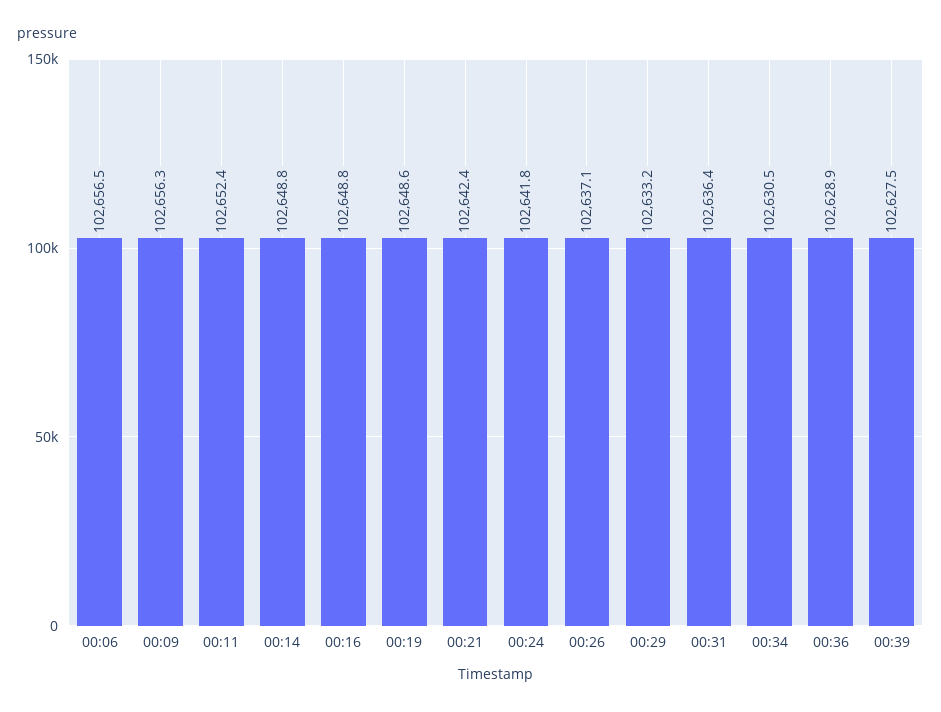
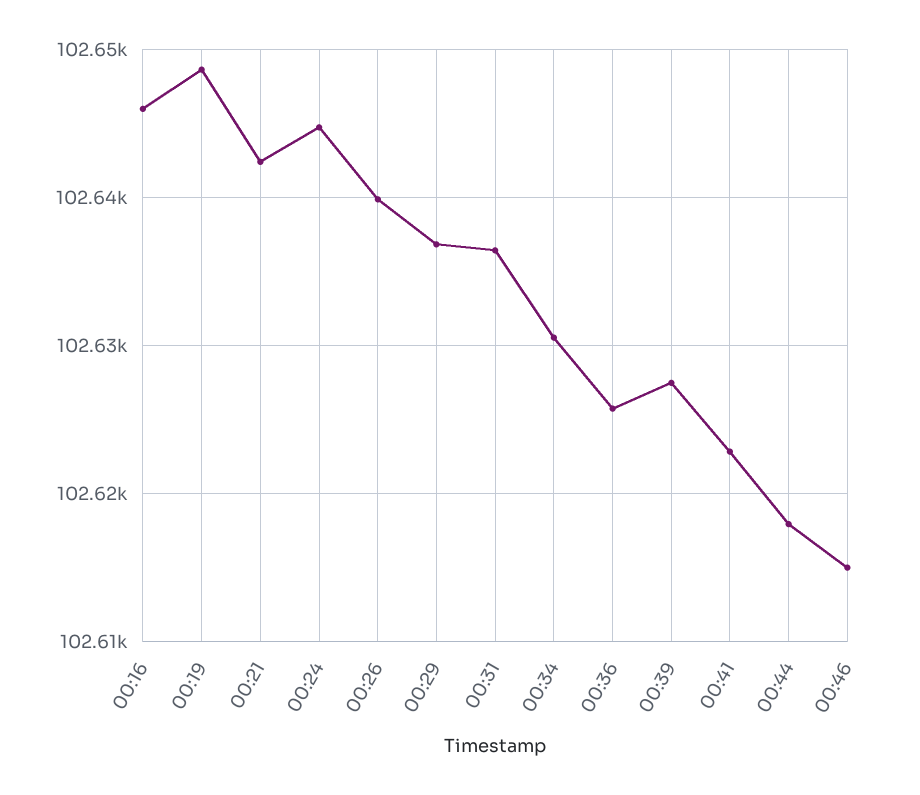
00:06: 102656.5 -> none
00:09: 102656.3 -> none
00:11: 102652.4 -> none
00:14: 102648.8 -> none
00:16: 102648.8 -> 102646
00:24: 102641.8 -> 102645
00:26: 102637.1 -> 102640
00:29: 102633.2 -> 102637
00:36: 102628.9 -> 102626
00:41: none -> 102623
00:44: none -> 102618
00:46: none -> 102615

